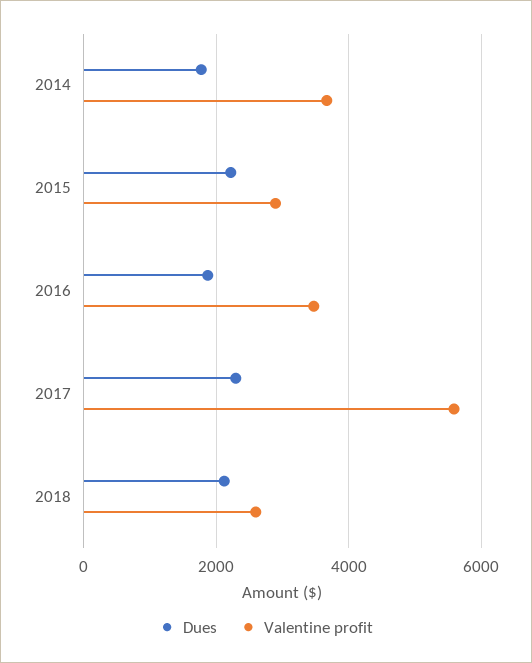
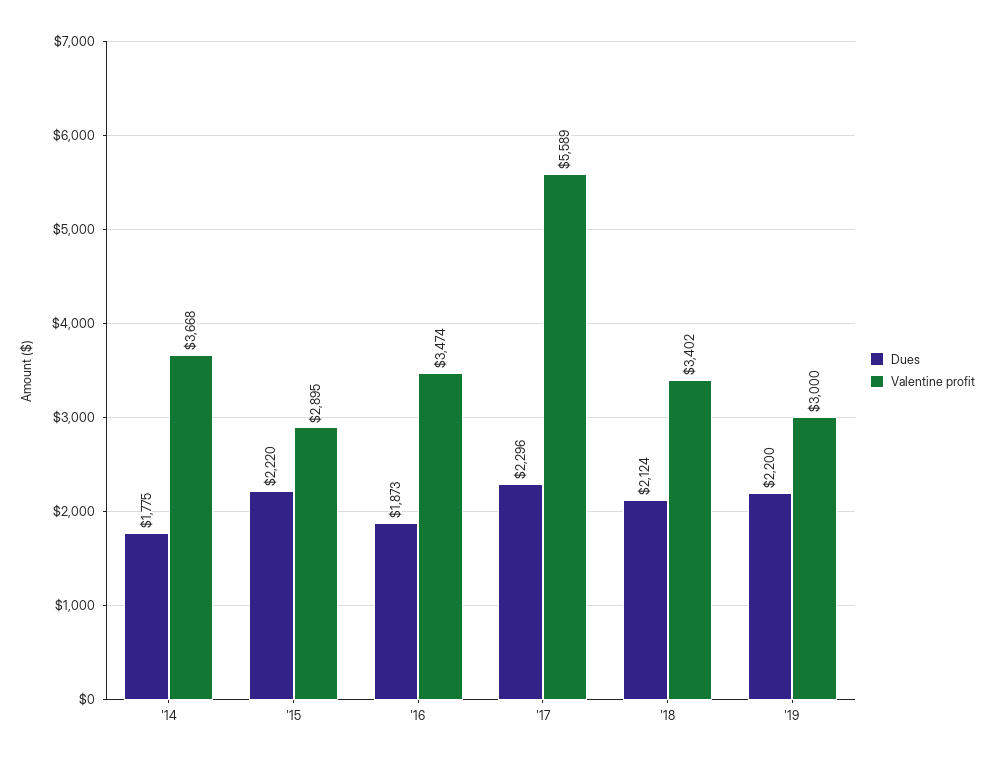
Valentine profit, 2018: 2600 -> 3402
Dues, '19: none -> 2200
Valentine profit, '19: none -> 3000

